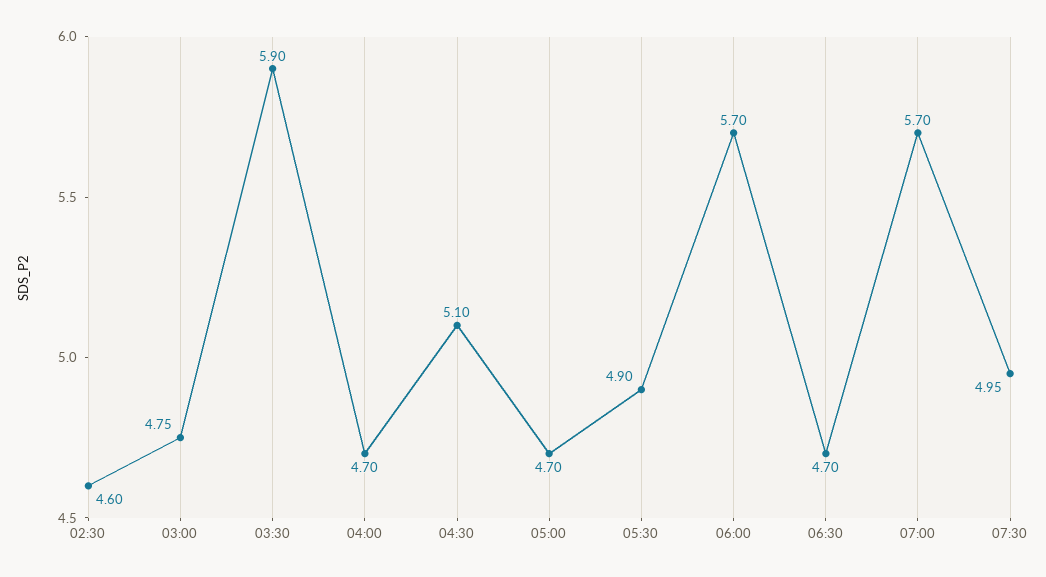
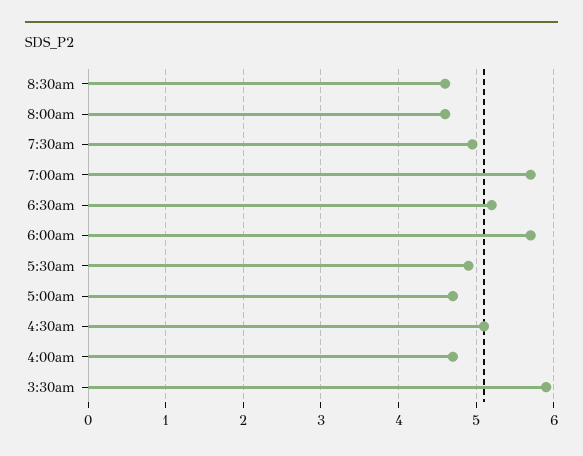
02:30: 4.6 -> none
03:00: 4.75 -> none
06:30: 4.7 -> 5.2
8:30am: none -> 4.6
8:00am: none -> 4.6

